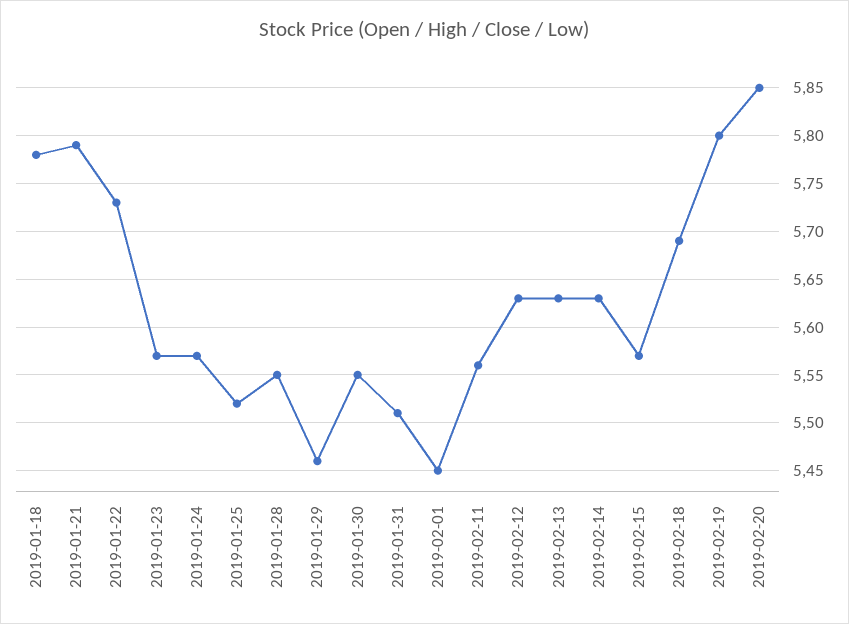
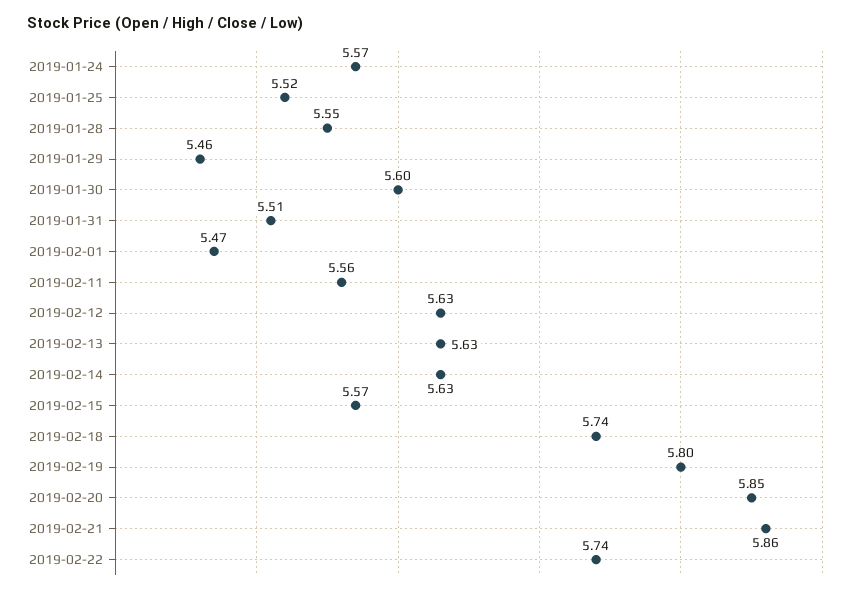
2019-01-18: 5.78 -> none
2019-01-21: 5.79 -> none
2019-01-22: 5.73 -> none
2019-01-23: 5.57 -> none
2019-01-30: 5.55 -> 5.6
2019-02-01: 5.45 -> 5.47
2019-02-18: 5.69 -> 5.74
2019-02-21: none -> 5.86
2019-02-22: none -> 5.74

